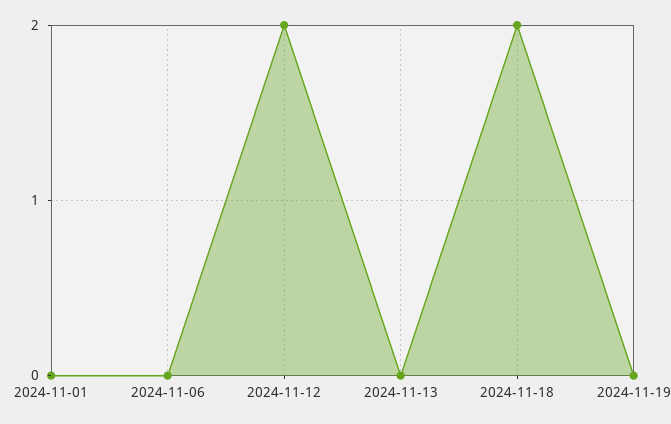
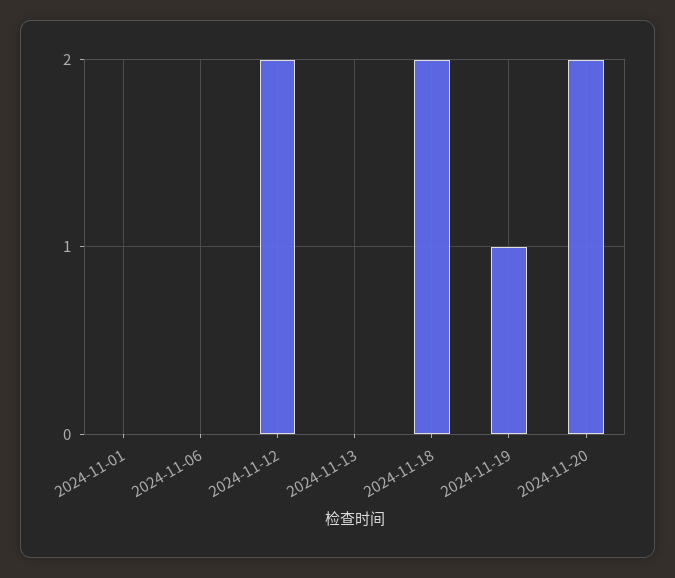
2024-11-19: 0 -> 1
2024-11-20: none -> 2

